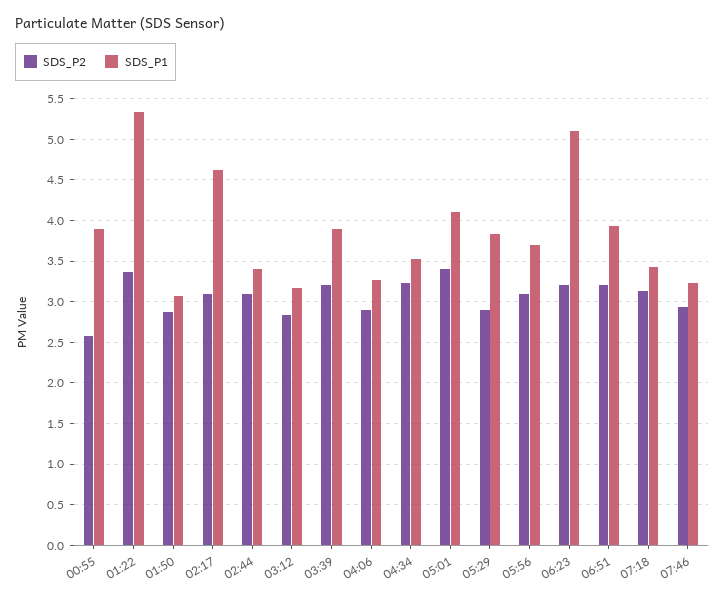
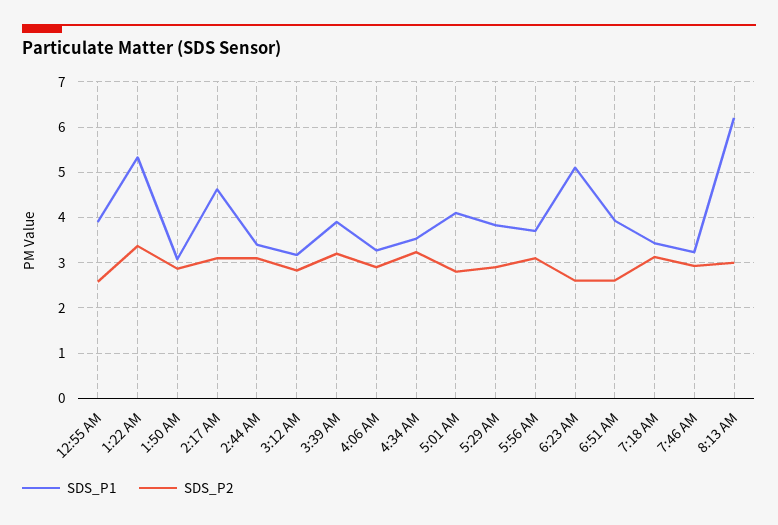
SDS_P2, 05:01: 3.4 -> 2.8
SDS_P2, 06:23: 3.2 -> 2.6
SDS_P2, 06:51: 3.2 -> 2.6
SDS_P1, 8:13 AM: none -> 6.2
SDS_P2, 8:13 AM: none -> 3

